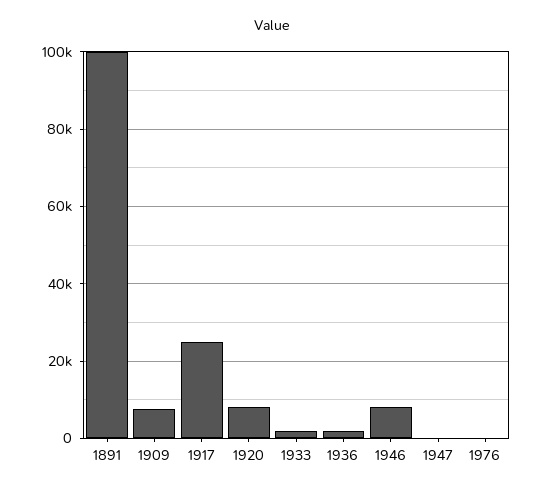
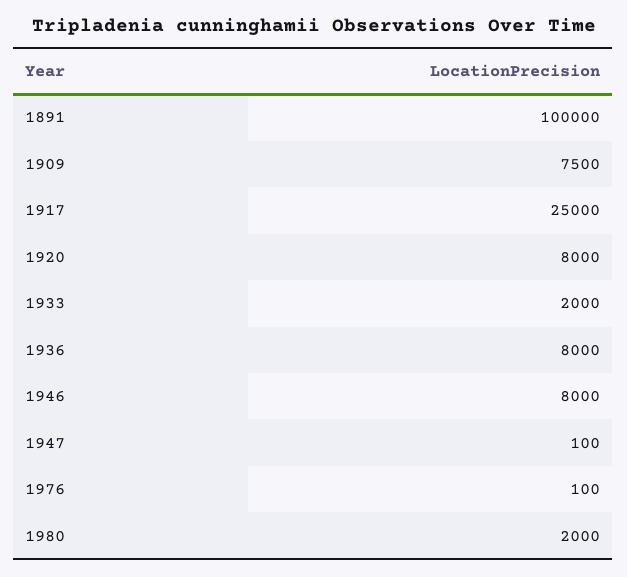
1936: 2000 -> 8000
1980: none -> 2000

